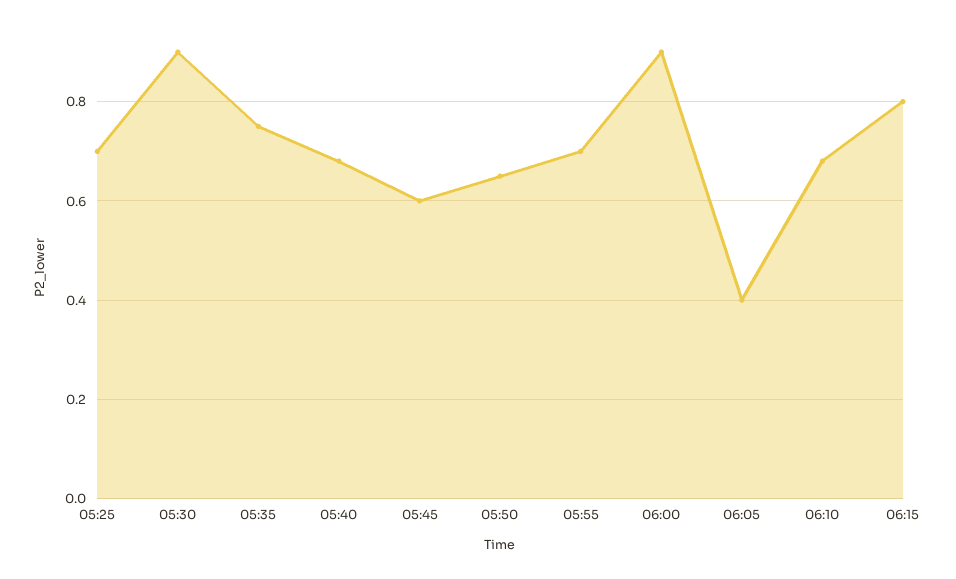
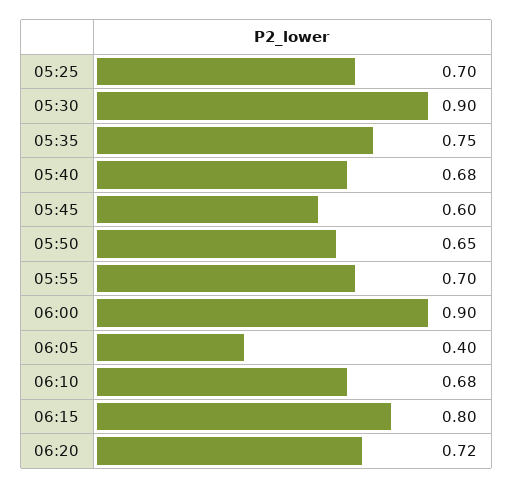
06:20: none -> 0.72

